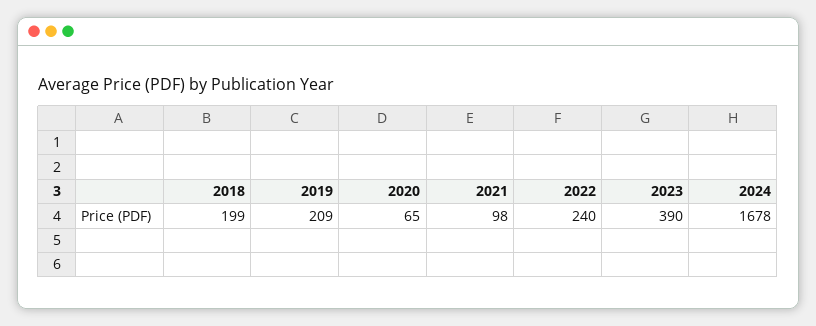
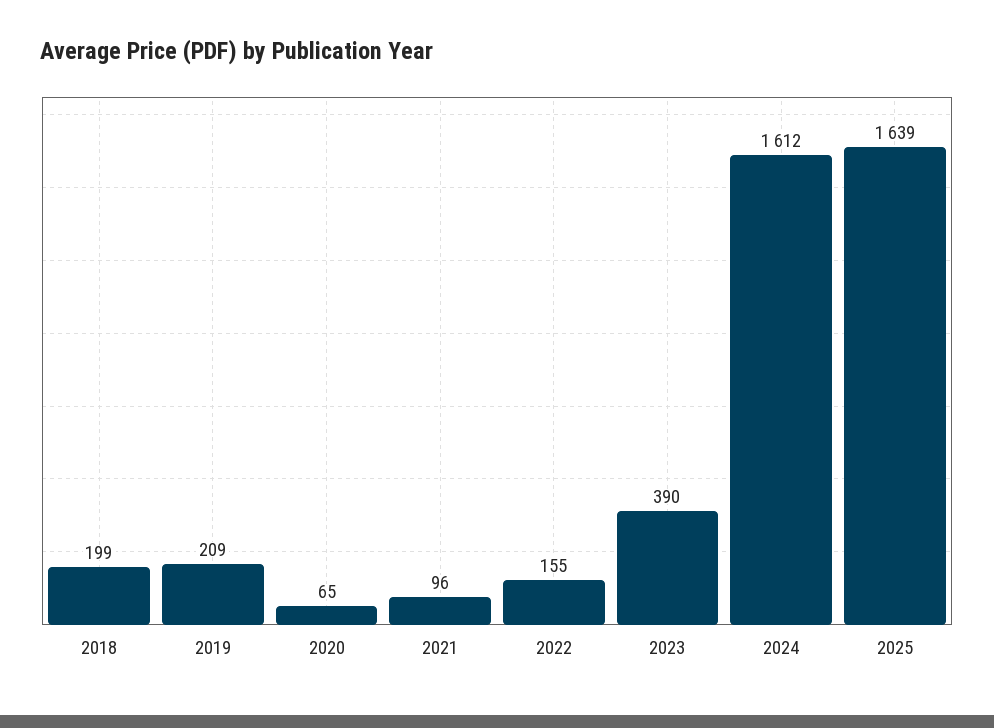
2021: 98 -> 96
2022: 240 -> 155
2024: 1678 -> 1612
2025: none -> 1639

